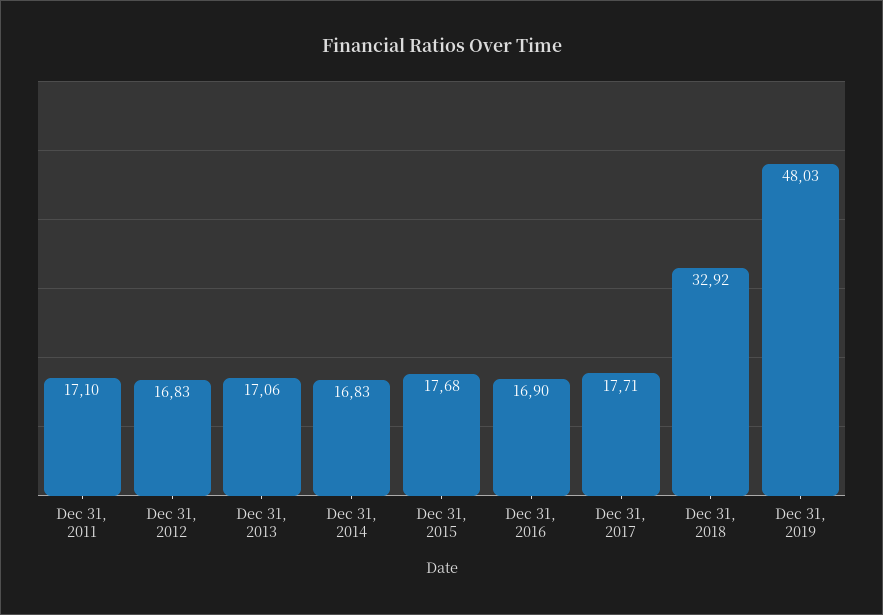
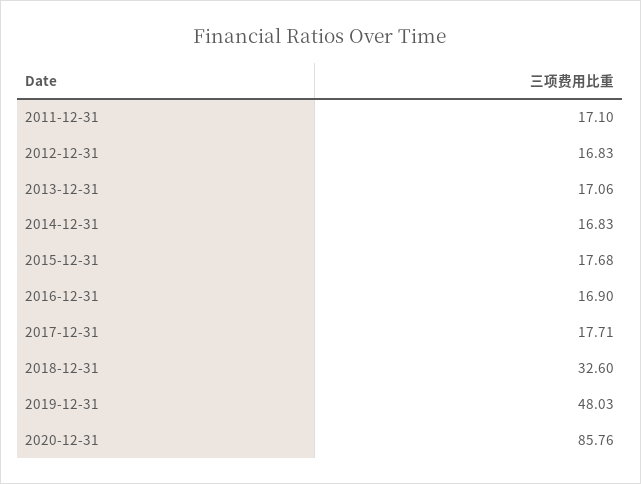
Dec 31, 2018: 32.92 -> 32.6
2020-12-31: none -> 85.76

